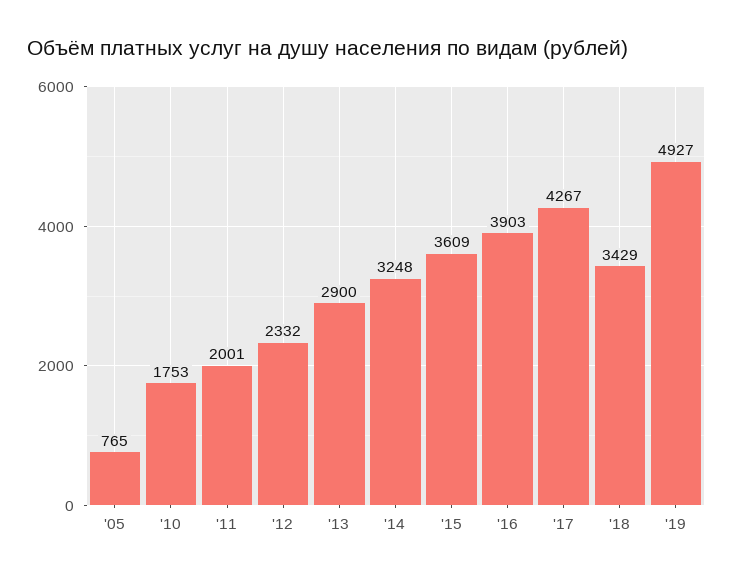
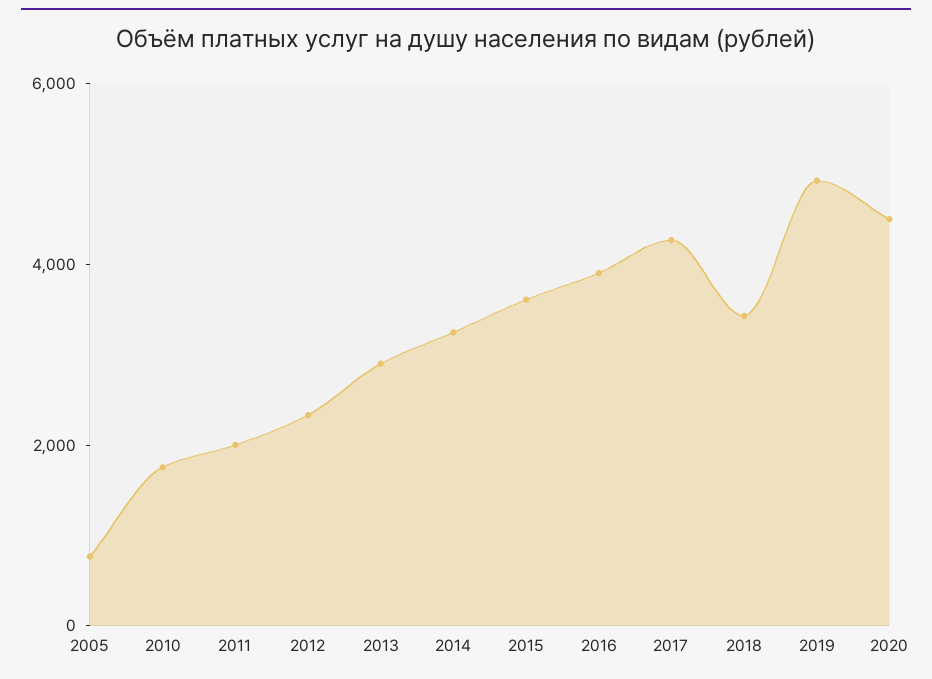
2020: none -> 4500

